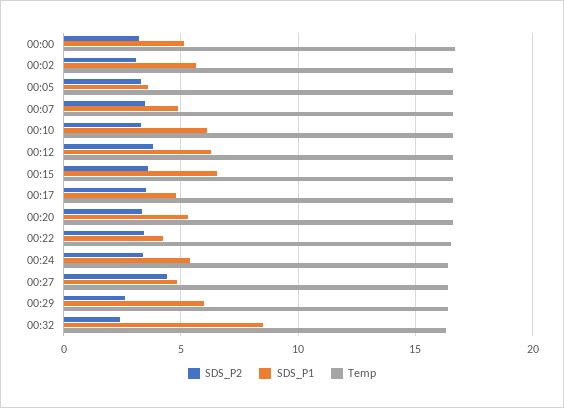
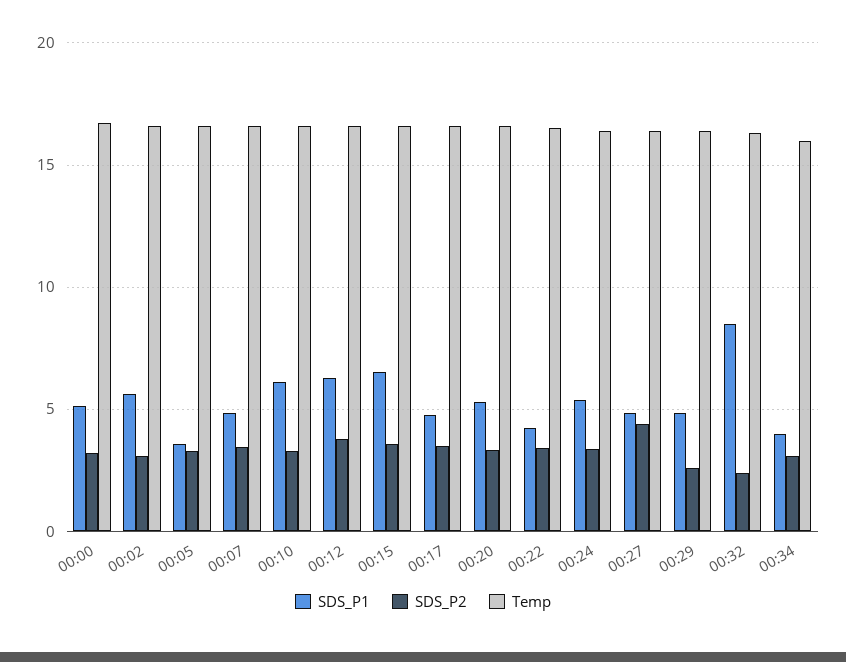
SDS_P1, 00:29: 6 -> 5
SDS_P1, 00:34: none -> 4
SDS_P2, 00:34: none -> 3
Temp, 00:34: none -> 16

